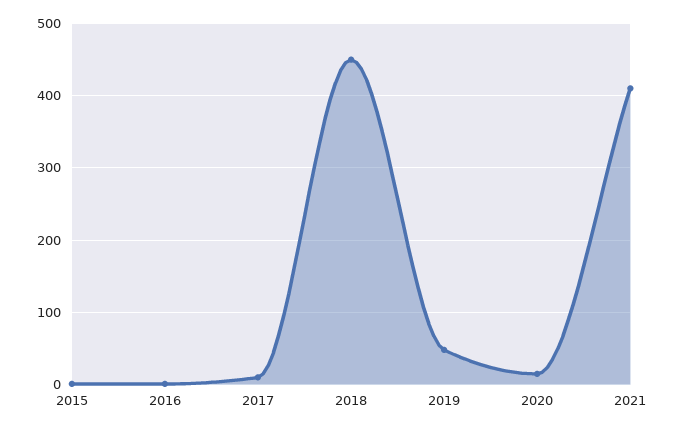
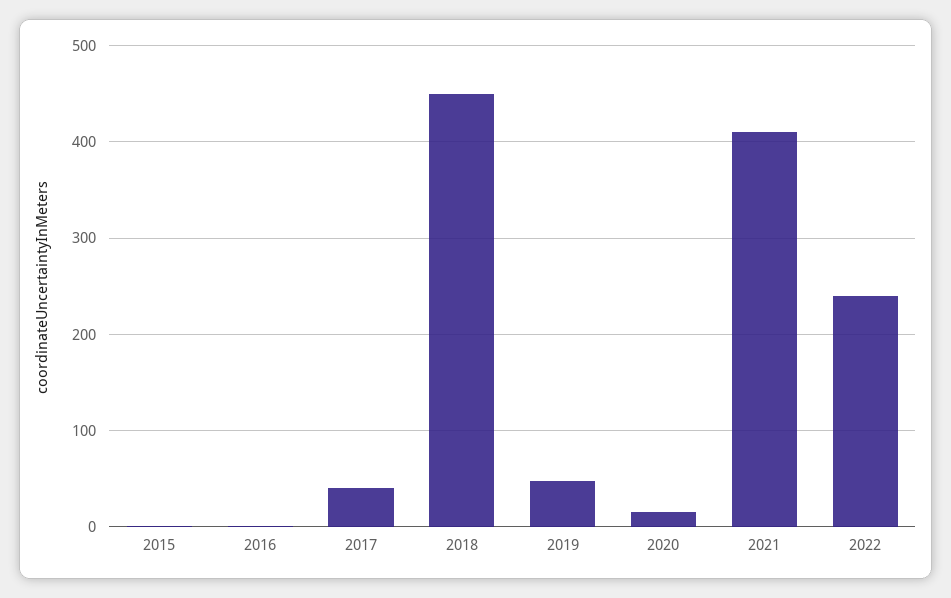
2017: 10 -> 40
2022: none -> 240

